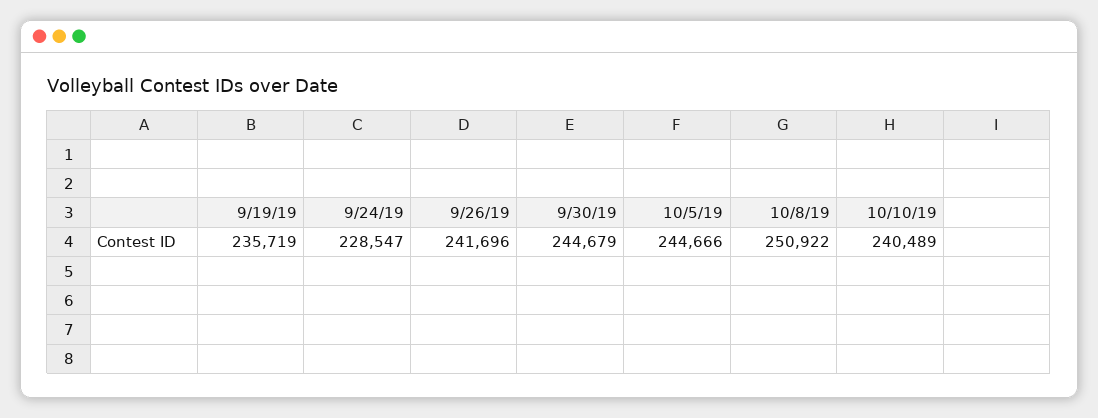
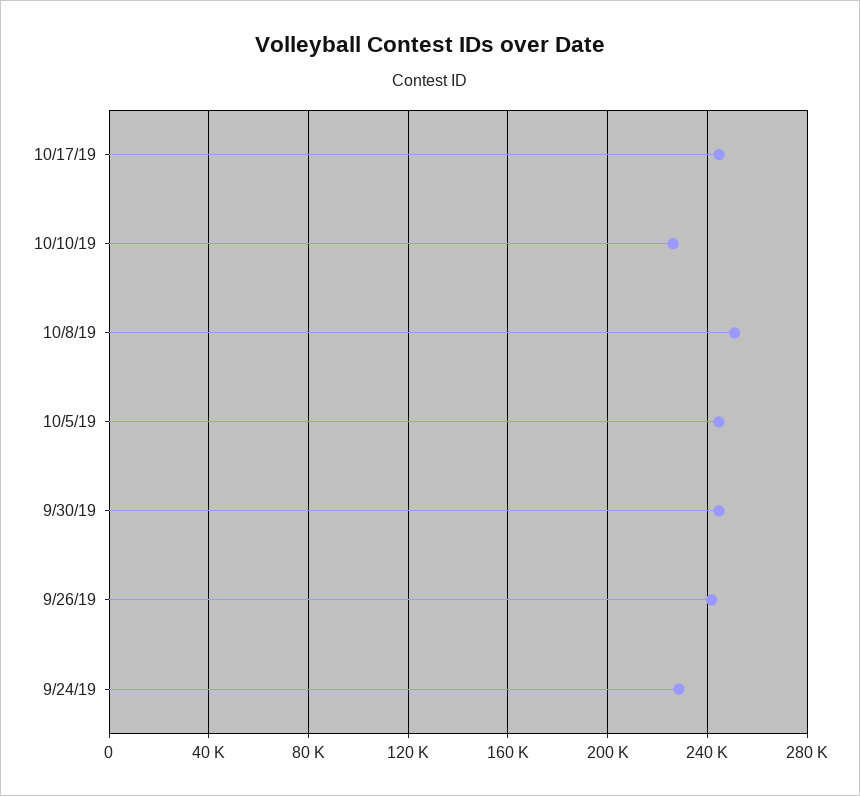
9/19/19: 235719 -> none
10/10/19: 240489 -> 225000
10/17/19: none -> 245000

